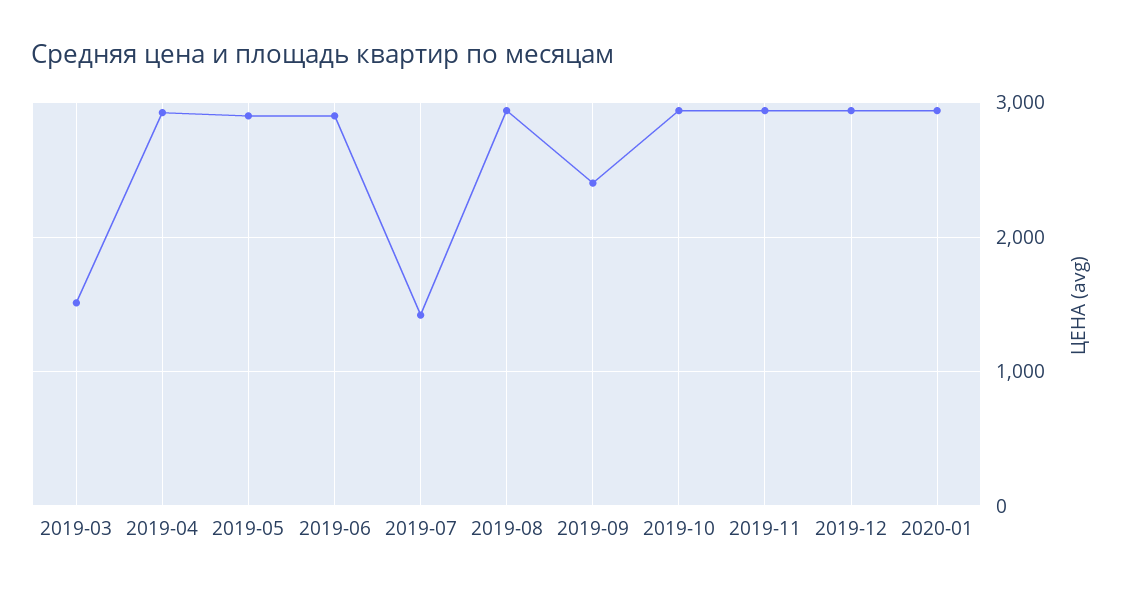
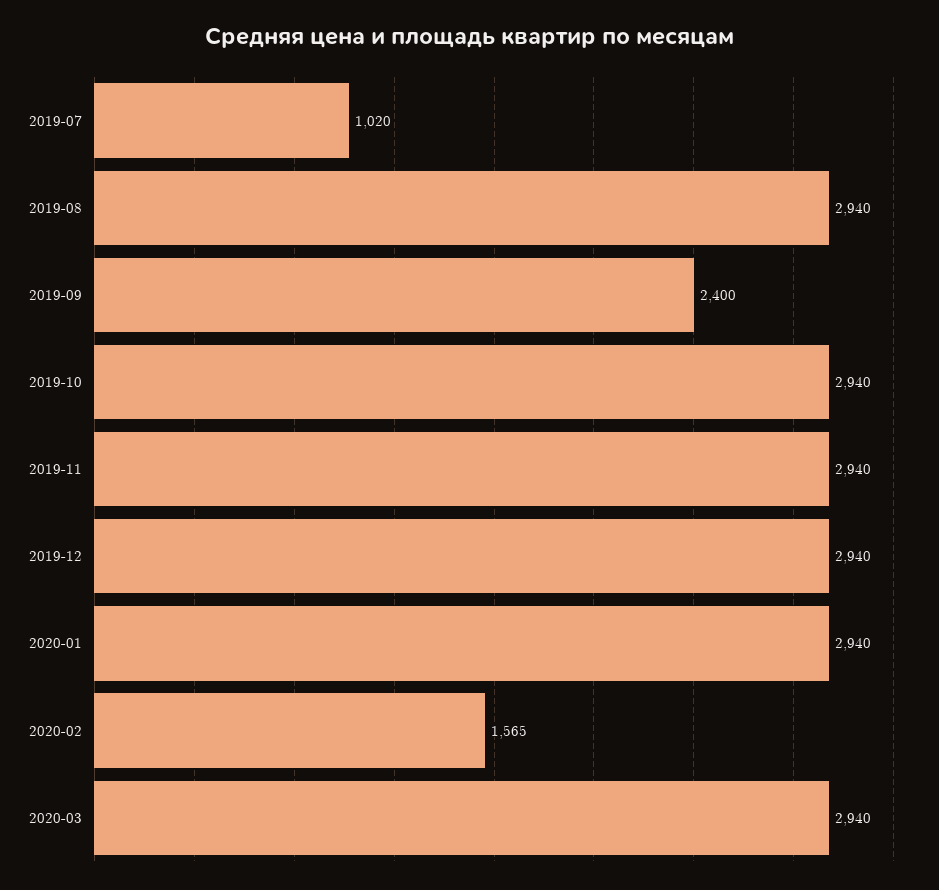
2019-03: 1500 -> none
2019-04: 2900 -> none
2019-05: 2900 -> none
2019-06: 2900 -> none
2019-07: 1400 -> 1020
2020-02: none -> 1565
2020-03: none -> 2940

